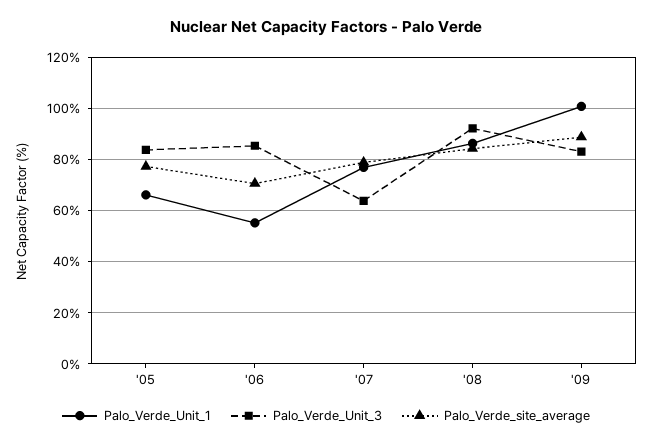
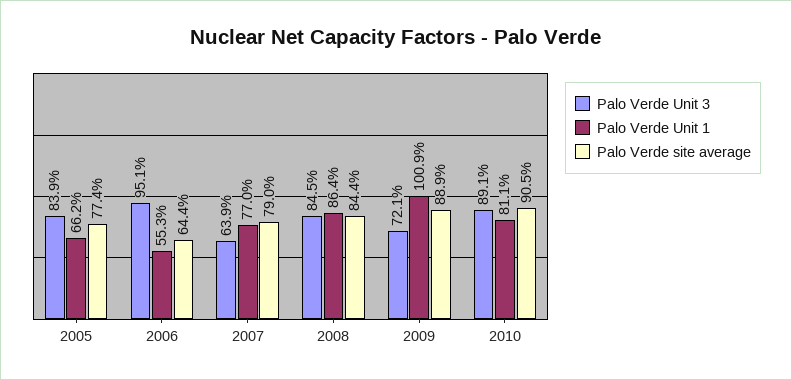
Palo_Verde_Unit_3, '06: 85 -> 95.1
Palo_Verde_site_average, '06: 70 -> 64.4
Palo_Verde_Unit_3, '08: 92.5 -> 84.5
Palo_Verde_Unit_3, '09: 82.5 -> 72.1
Palo_Verde_Unit_3, 2010: none -> 89.1
Palo_Verde_Unit_1, 2010: none -> 81.1
Palo_Verde_site_average, 2010: none -> 90.5

